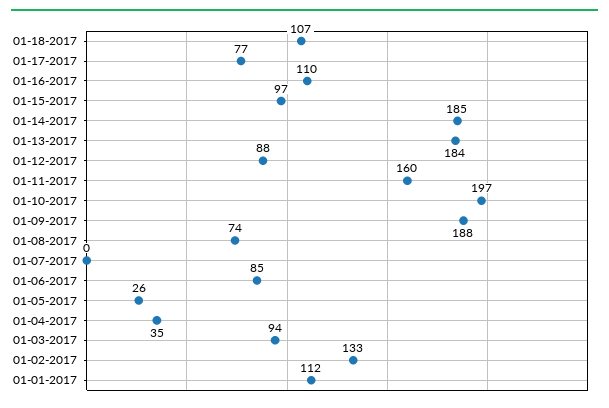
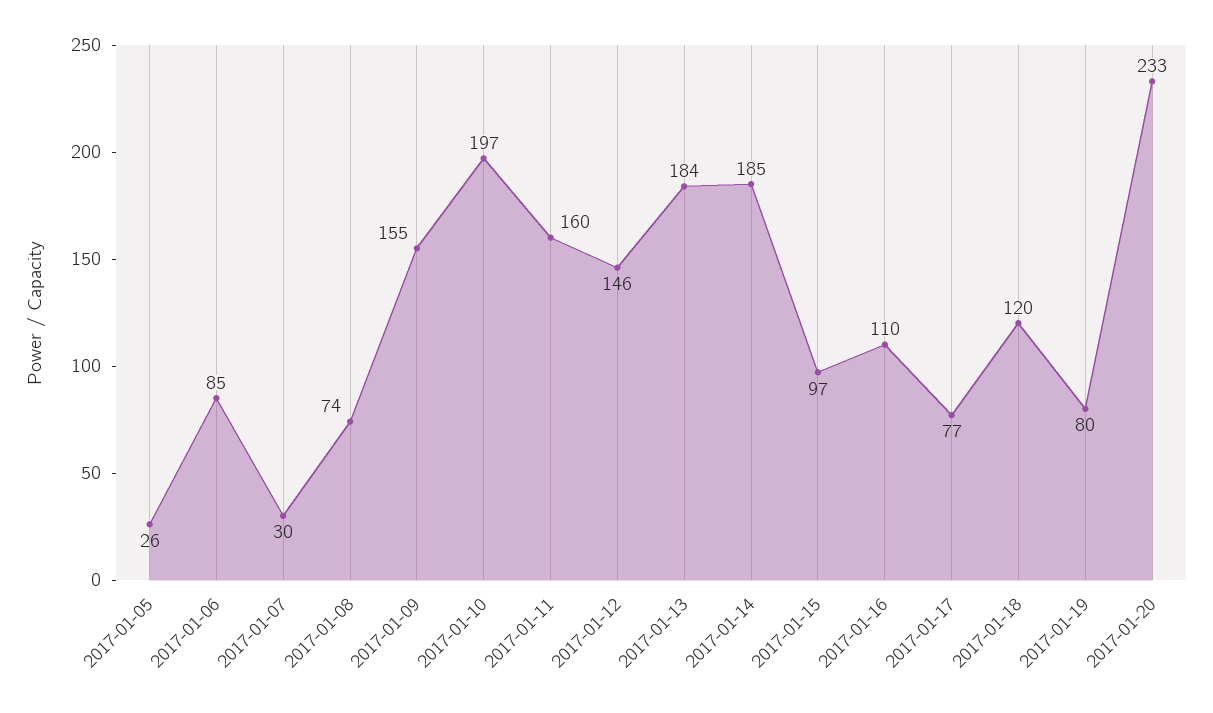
01-18-2017: 107 -> 120
01-12-2017: 88 -> 146
01-09-2017: 188 -> 155
01-07-2017: 0 -> 30
01-04-2017: 35 -> none
01-03-2017: 94 -> none
01-02-2017: 133 -> none
01-01-2017: 112 -> none
2017-01-19: none -> 80
2017-01-20: none -> 233

